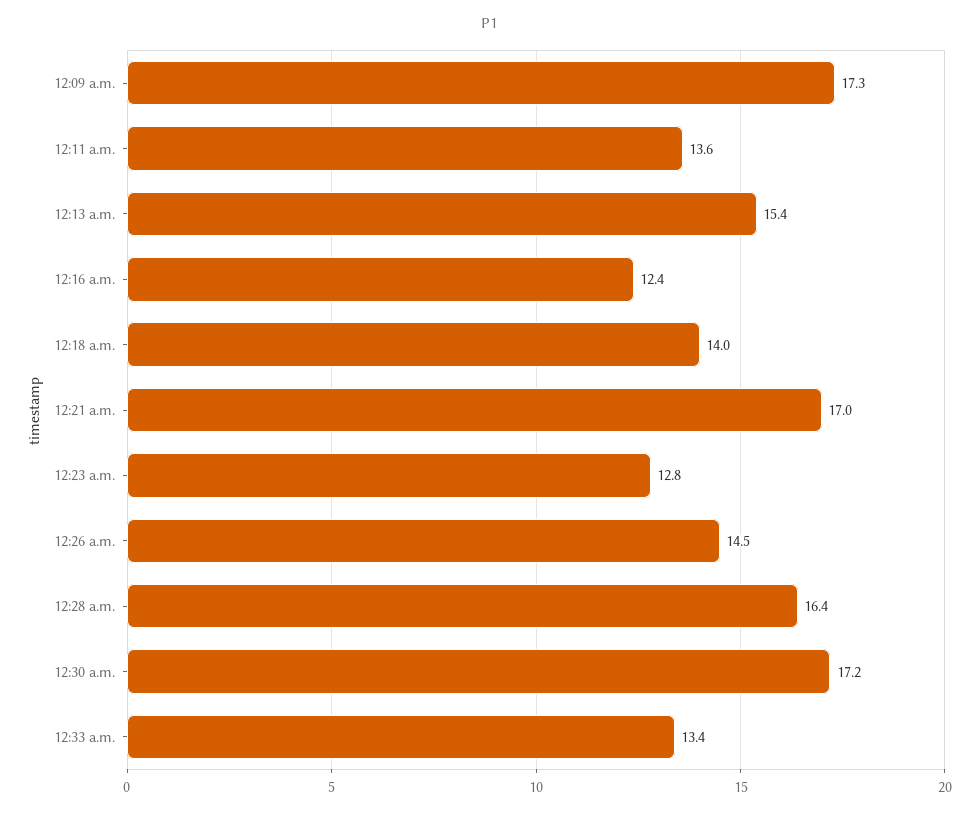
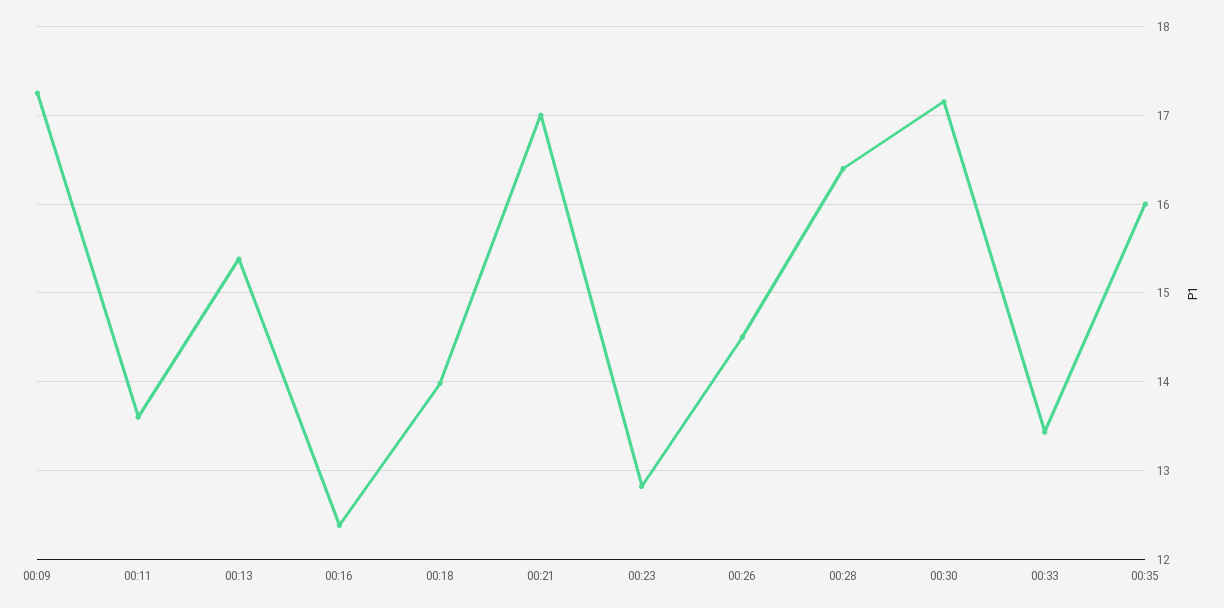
00:35: none -> 16

